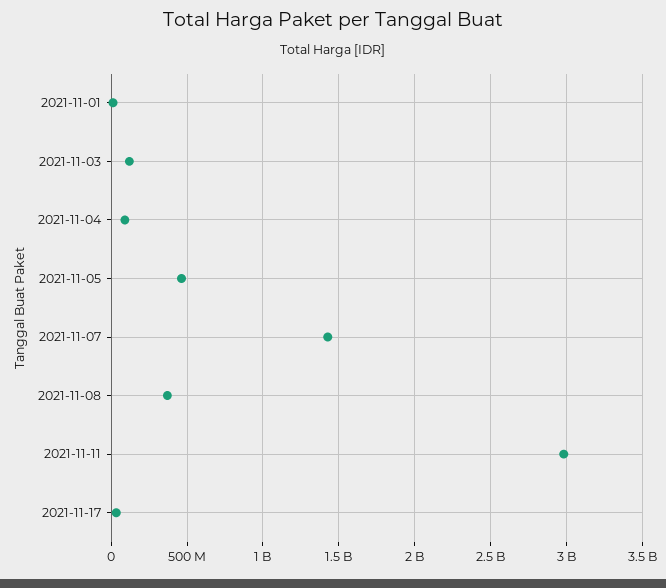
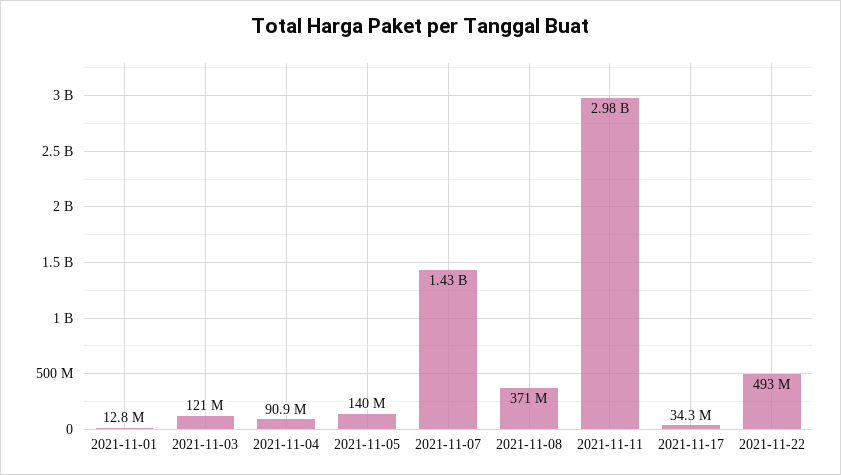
2021-11-05: 450000000 -> 140000000
2021-11-22: none -> 493000000

